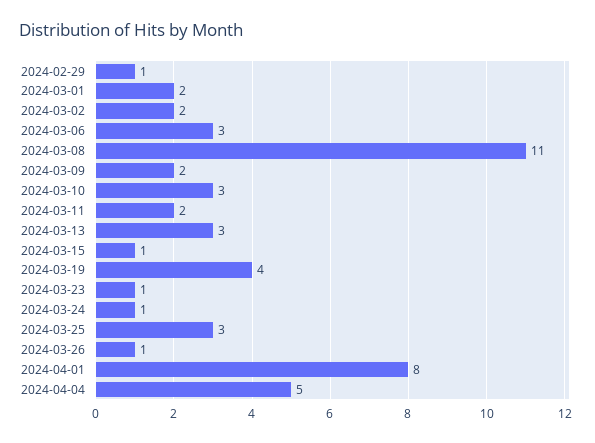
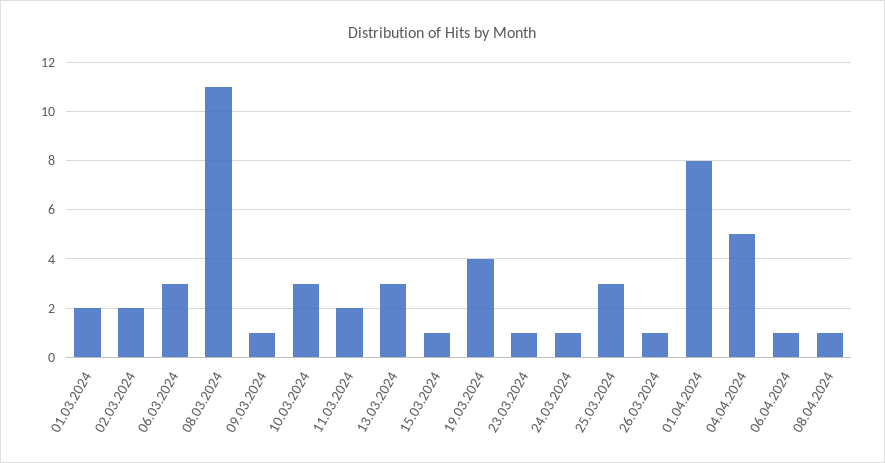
2024-02-29: 1 -> none
2024-03-09: 2 -> 1
06.04.2024: none -> 1
08.04.2024: none -> 1

